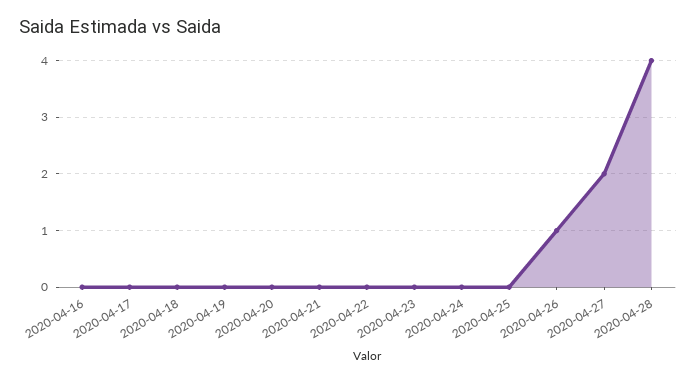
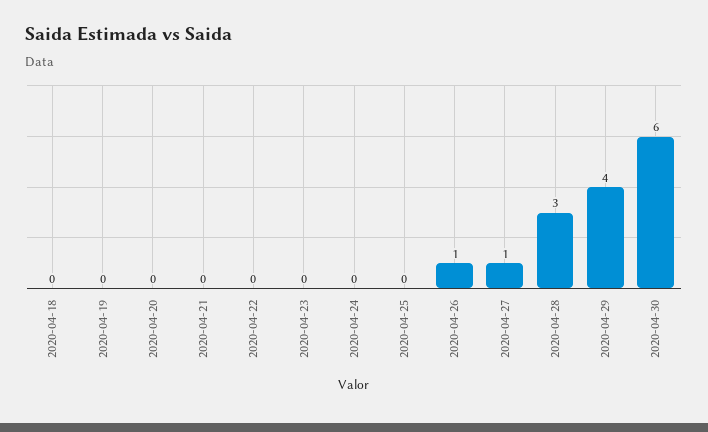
2020-04-16: 0 -> none
2020-04-17: 0 -> none
2020-04-27: 2 -> 1
2020-04-28: 4 -> 3
2020-04-29: none -> 4
2020-04-30: none -> 6

